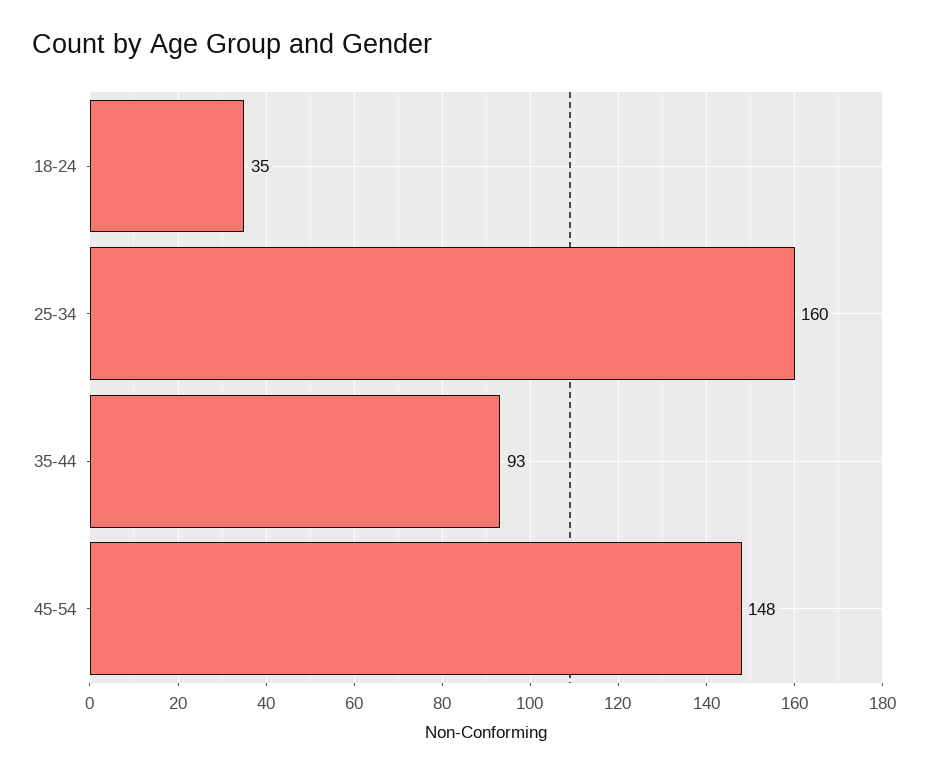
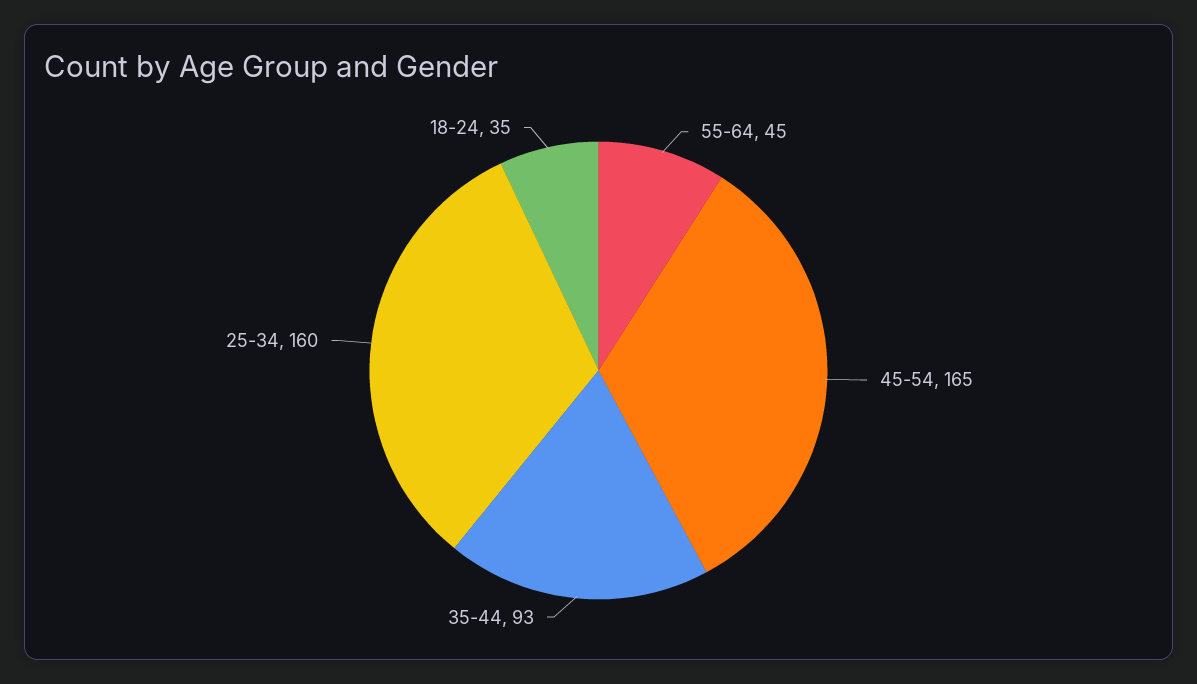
45-54: 148 -> 165
55-64: none -> 45

